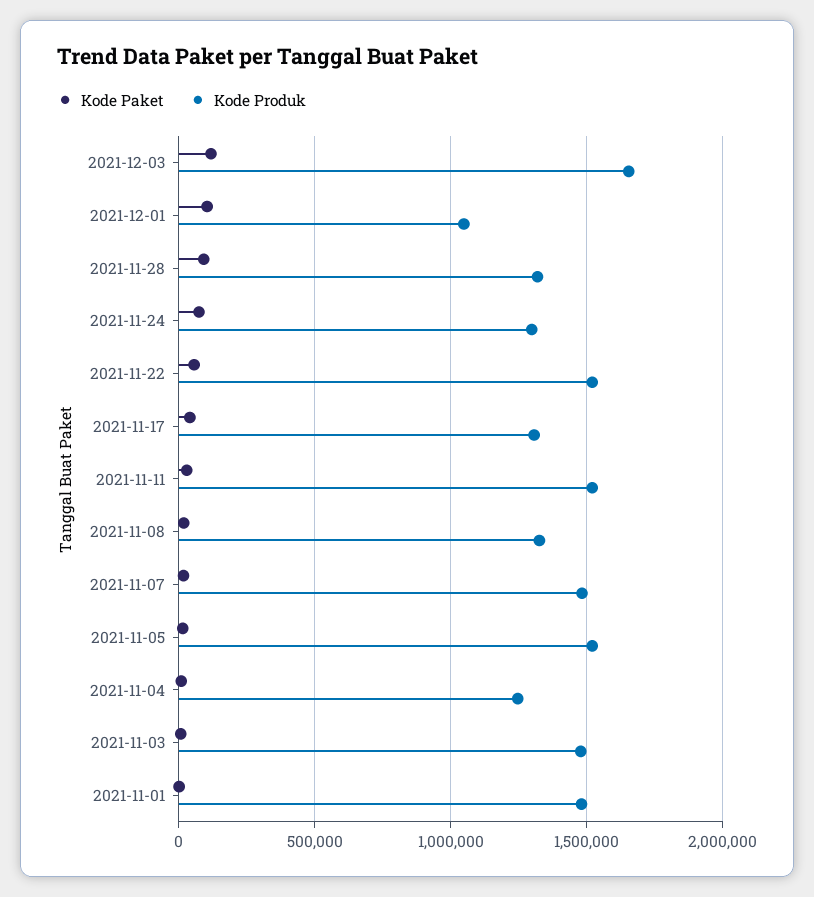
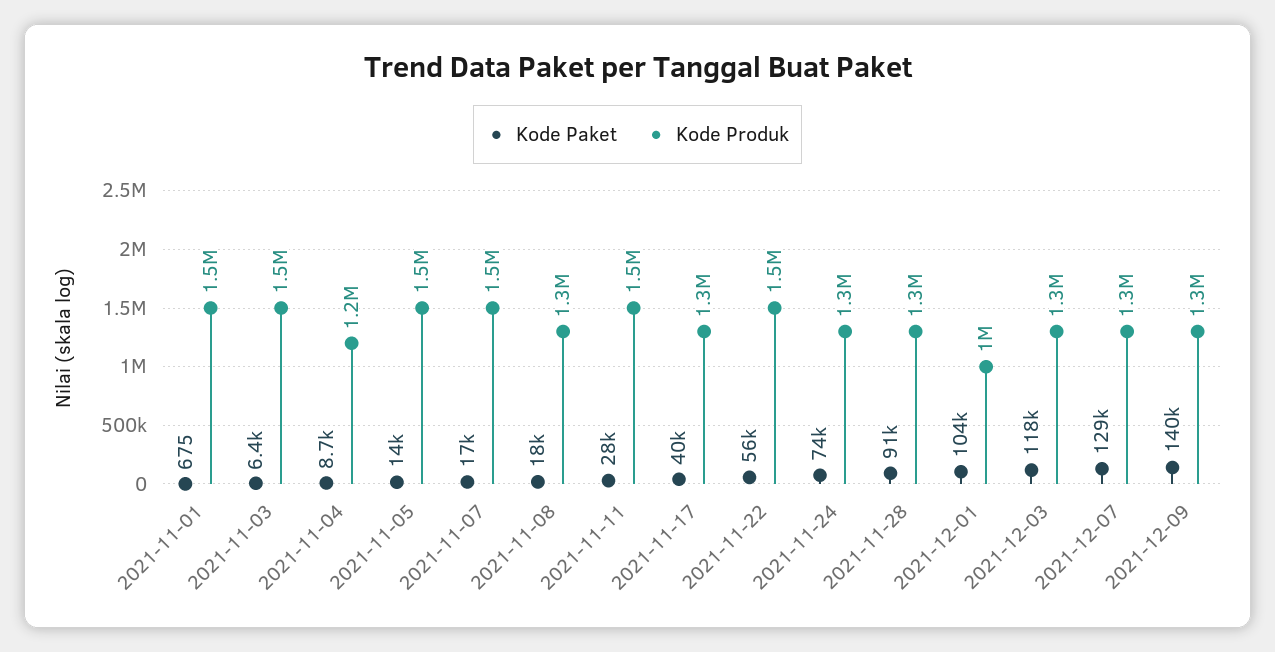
Kode Produk, 2021-12-03: 1650000 -> 1300000
Kode Paket, 2021-12-07: none -> 129000
Kode Produk, 2021-12-07: none -> 1300000
Kode Paket, 2021-12-09: none -> 140000
Kode Produk, 2021-12-09: none -> 1300000

